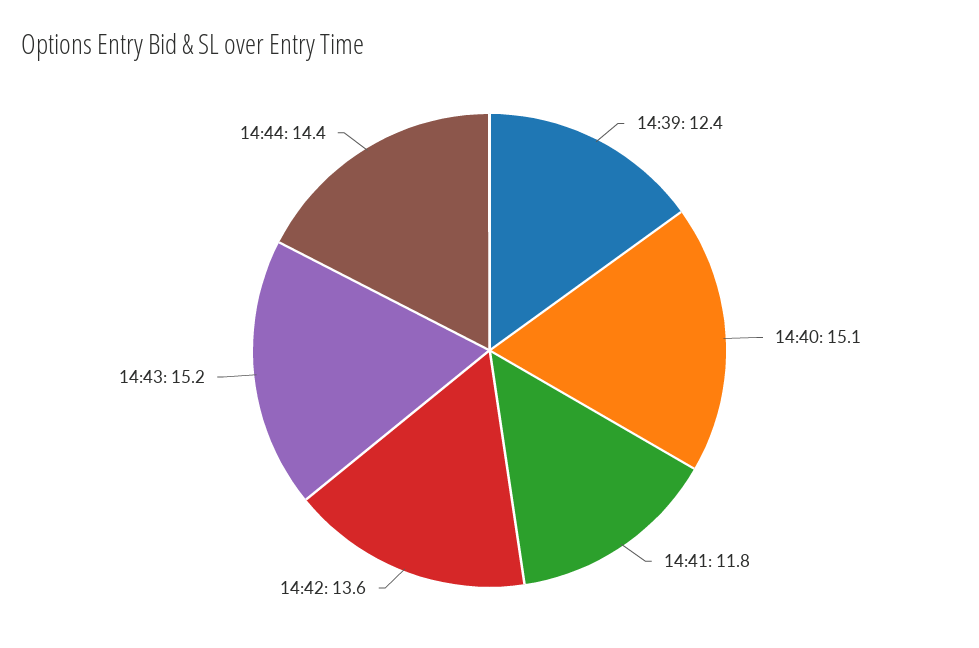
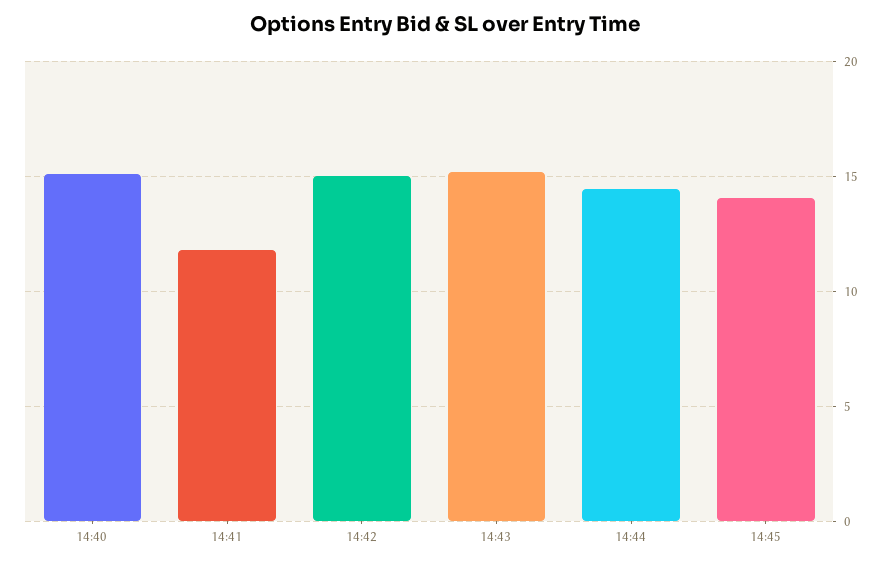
14:39: 12.4 -> none
14:42: 13.6 -> 15
14:45: none -> 14

